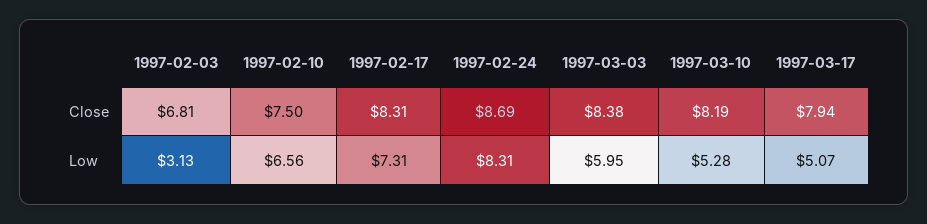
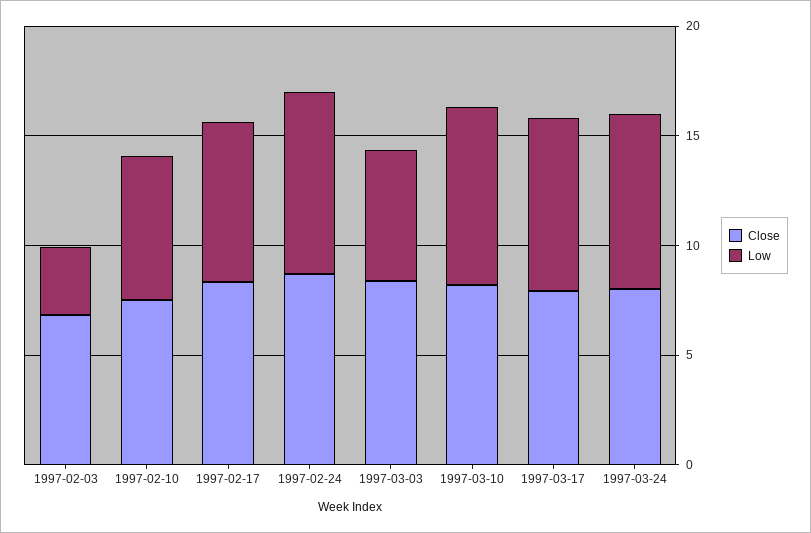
Low, 1997-03-10: 5.28 -> 8
Low, 1997-03-17: 5.07 -> 8
Close, 1997-03-24: none -> 8
Low, 1997-03-24: none -> 8

